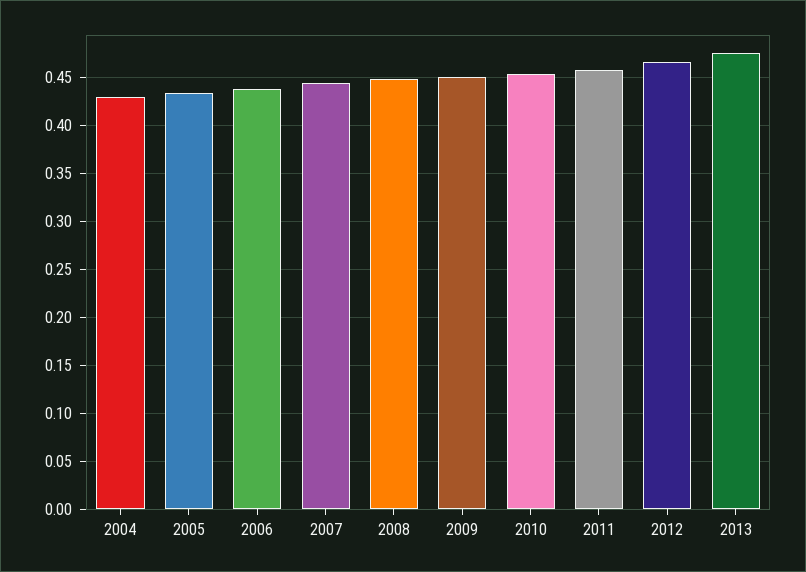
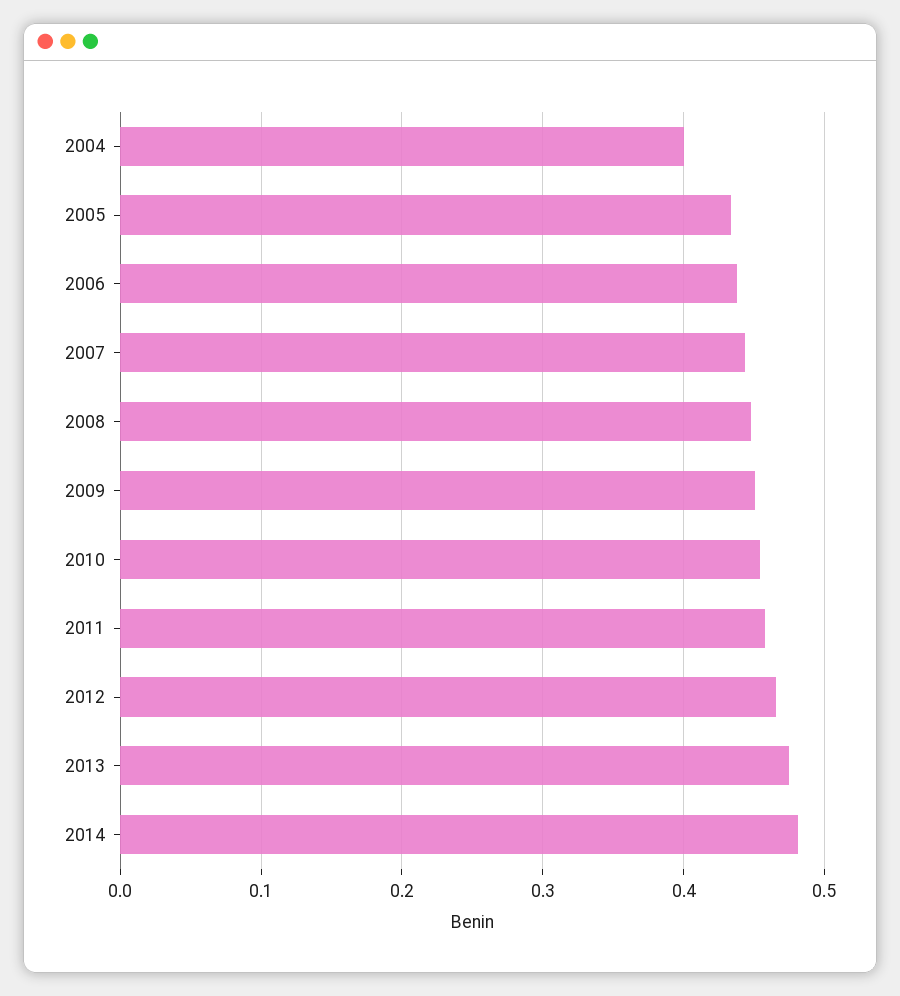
2004: 0.43 -> 0.4
2014: none -> 0.48

